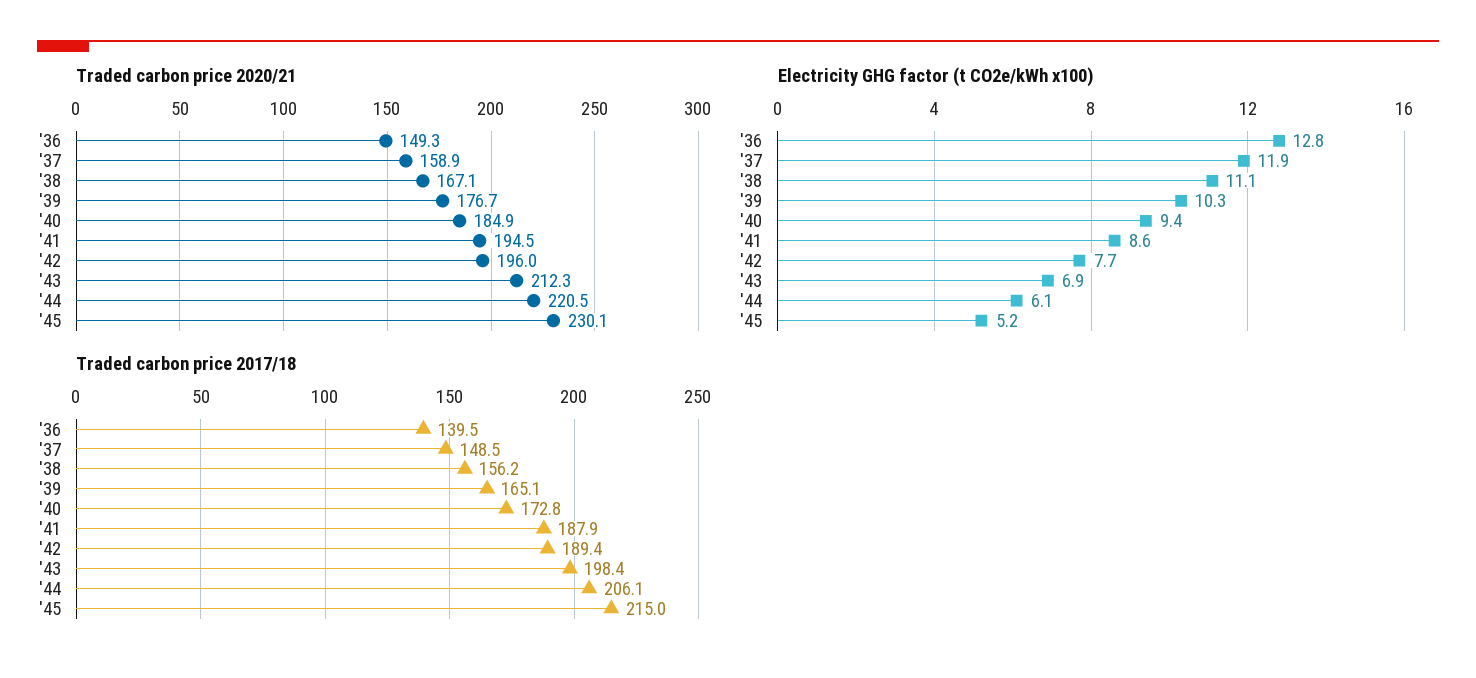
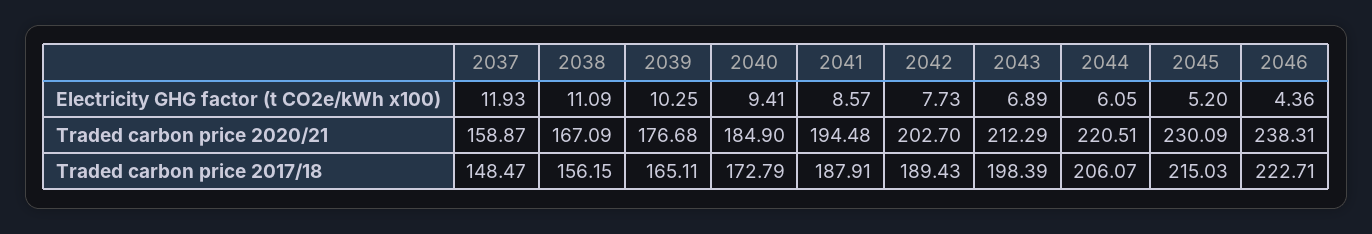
Traded carbon price 2020/21, '36: 149.3 -> none
Traded carbon price 2020/21, '42: 196 -> 202.7
Electricity GHG factor (t CO2e/kWh x100), '36: 12.8 -> none
Traded carbon price 2017/18, '36: 139.5 -> none
Electricity GHG factor (t CO2e/kWh x100), 2046: none -> 4.36
Traded carbon price 2020/21, 2046: none -> 238.31
Traded carbon price 2017/18, 2046: none -> 222.71

